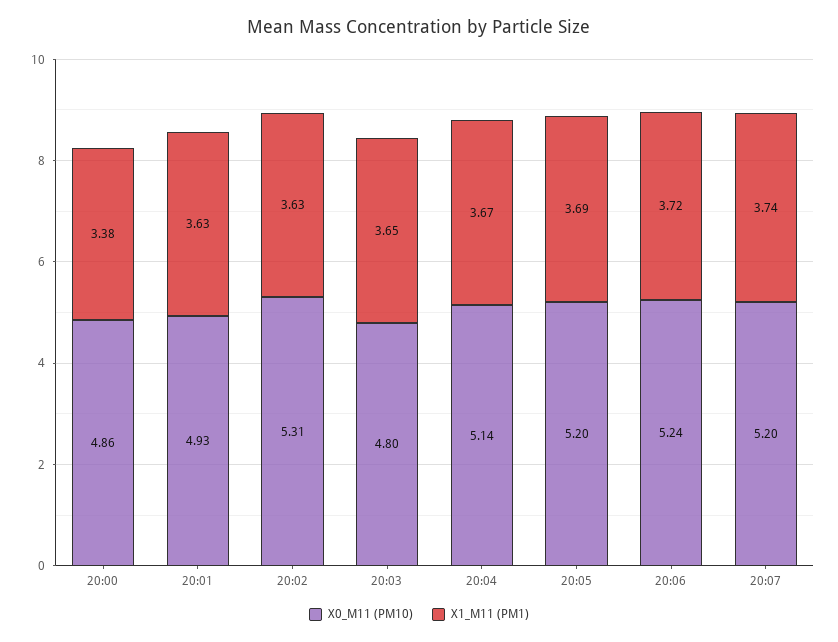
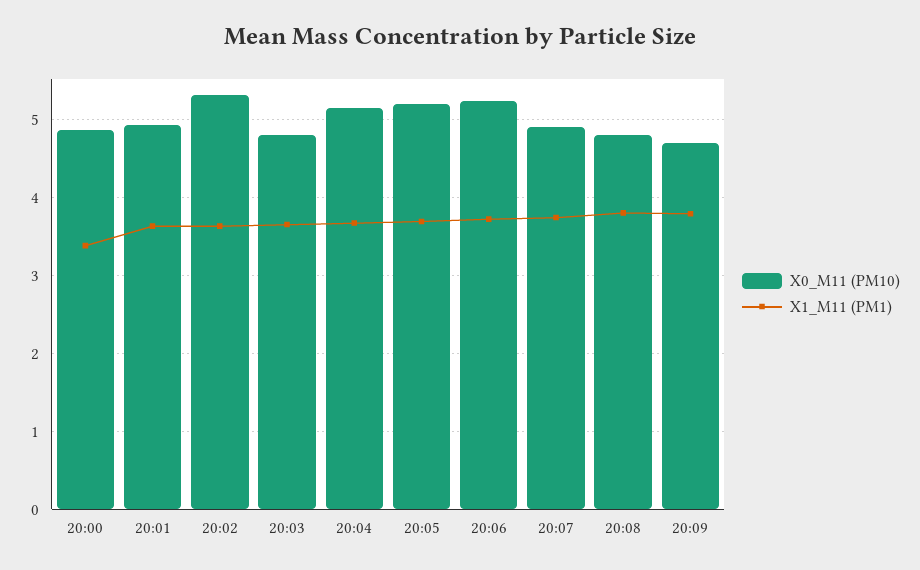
X0_M11 (PM10), 20:07: 5.2 -> 4.9
X0_M11 (PM10), 20:08: none -> 4.8
X1_M11 (PM1), 20:08: none -> 3.8
X0_M11 (PM10), 20:09: none -> 4.7
X1_M11 (PM1), 20:09: none -> 3.8

